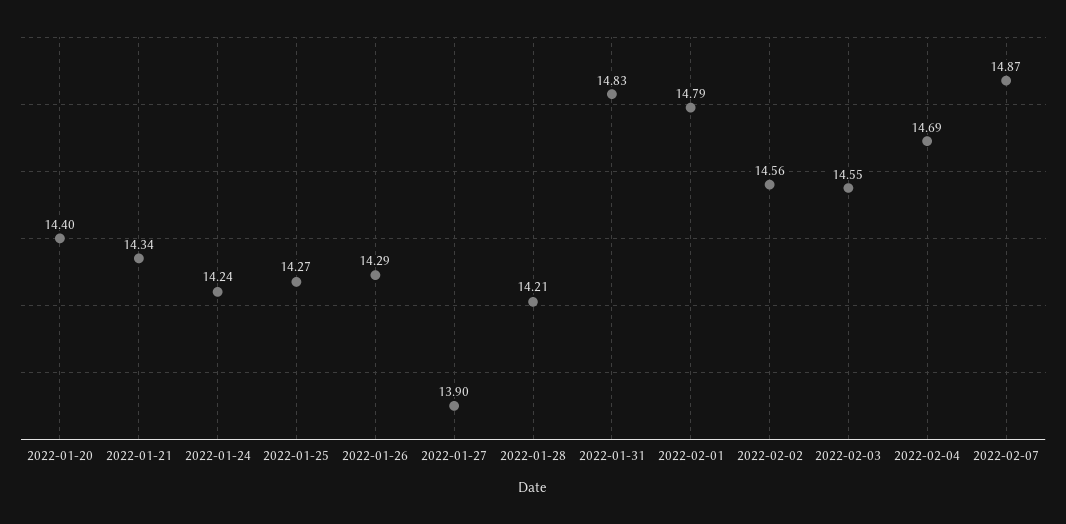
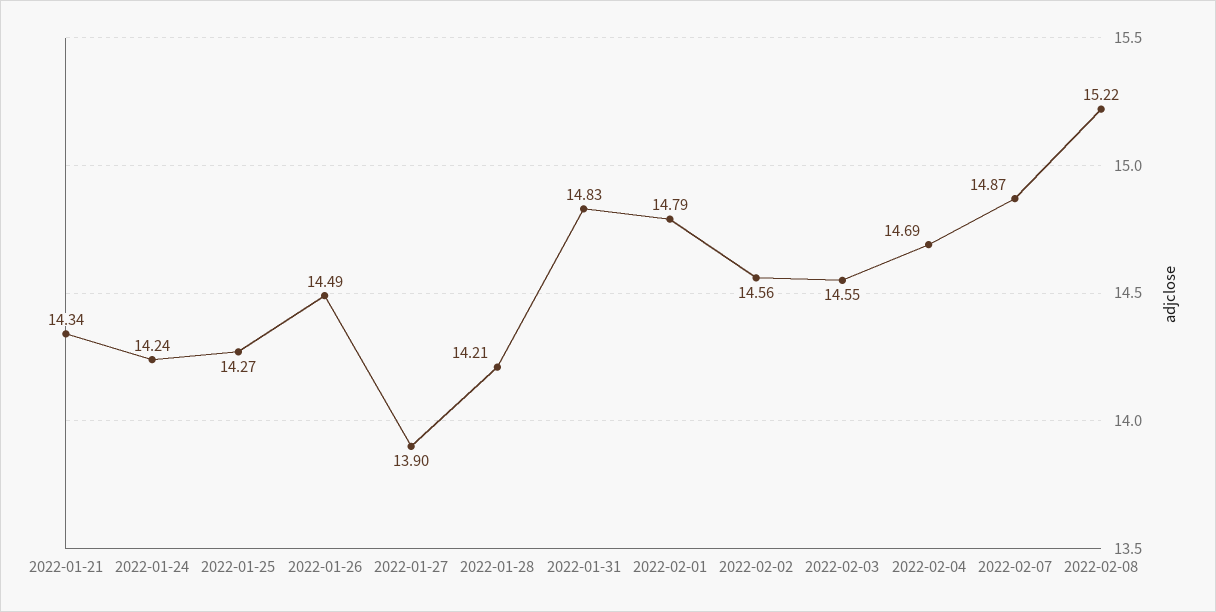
2022-01-20: 14.4 -> none
2022-01-26: 14.29 -> 14.49
2022-02-08: none -> 15.22

